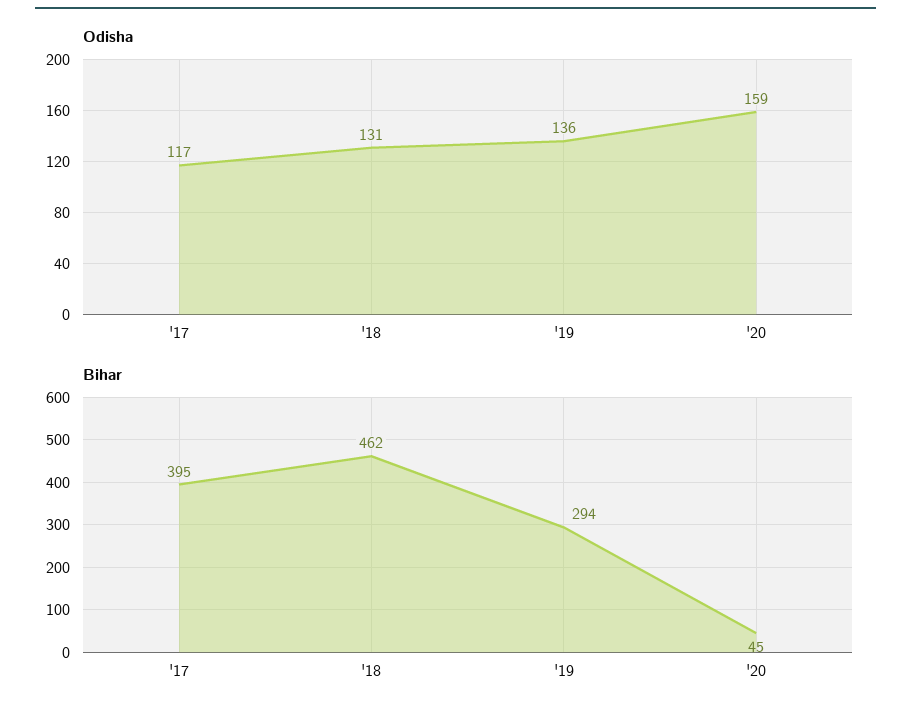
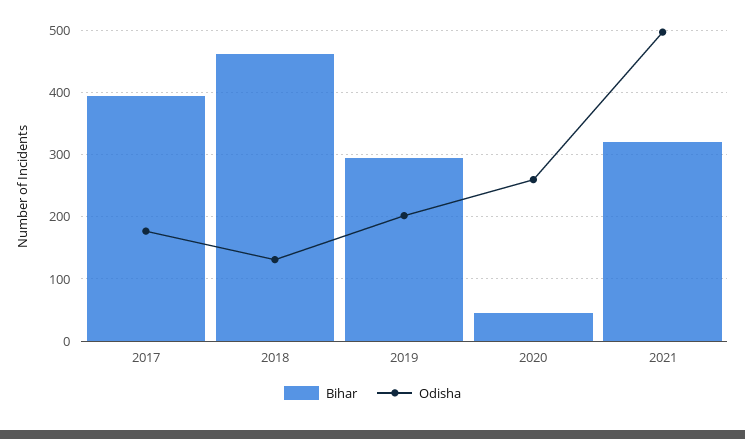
Odisha, '17: 117 -> 180
Odisha, '19: 136 -> 200
Odisha, '20: 159 -> 260
Bihar, 2021: none -> 320
Odisha, 2021: none -> 500

